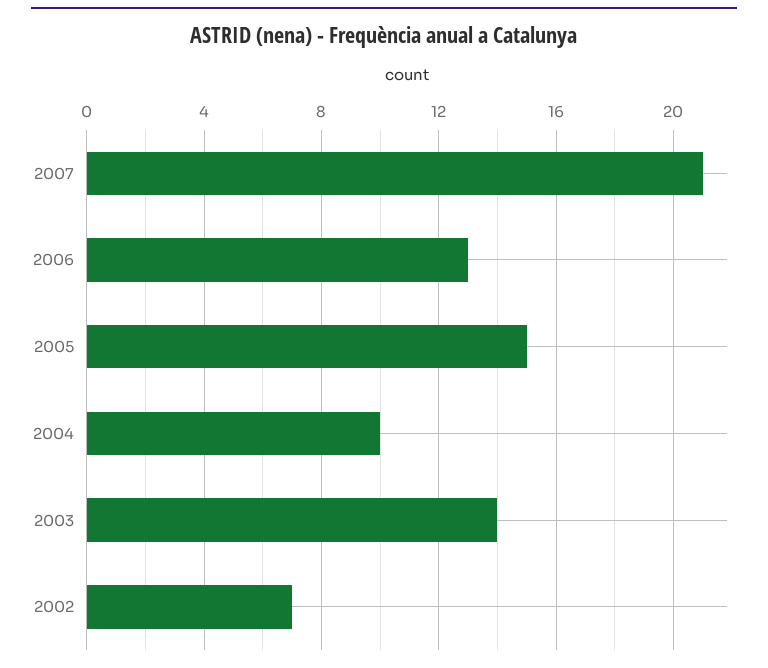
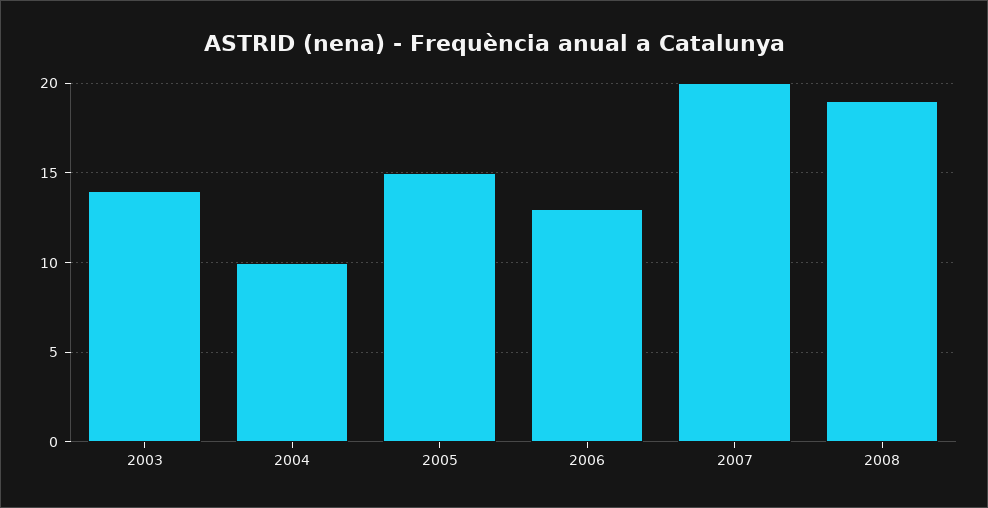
2007: 21 -> 20
2002: 7 -> none
2008: none -> 19

